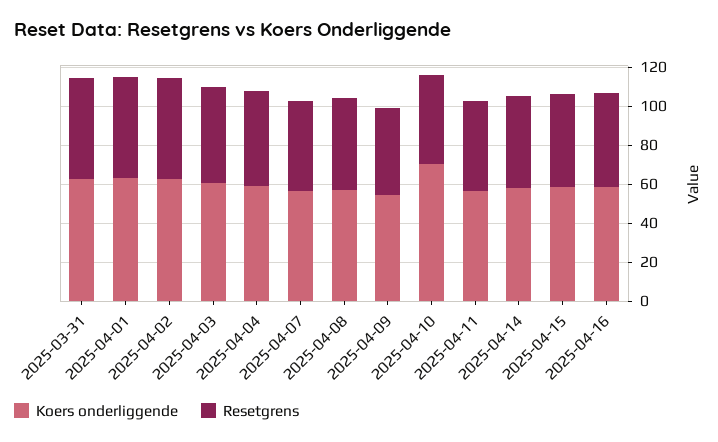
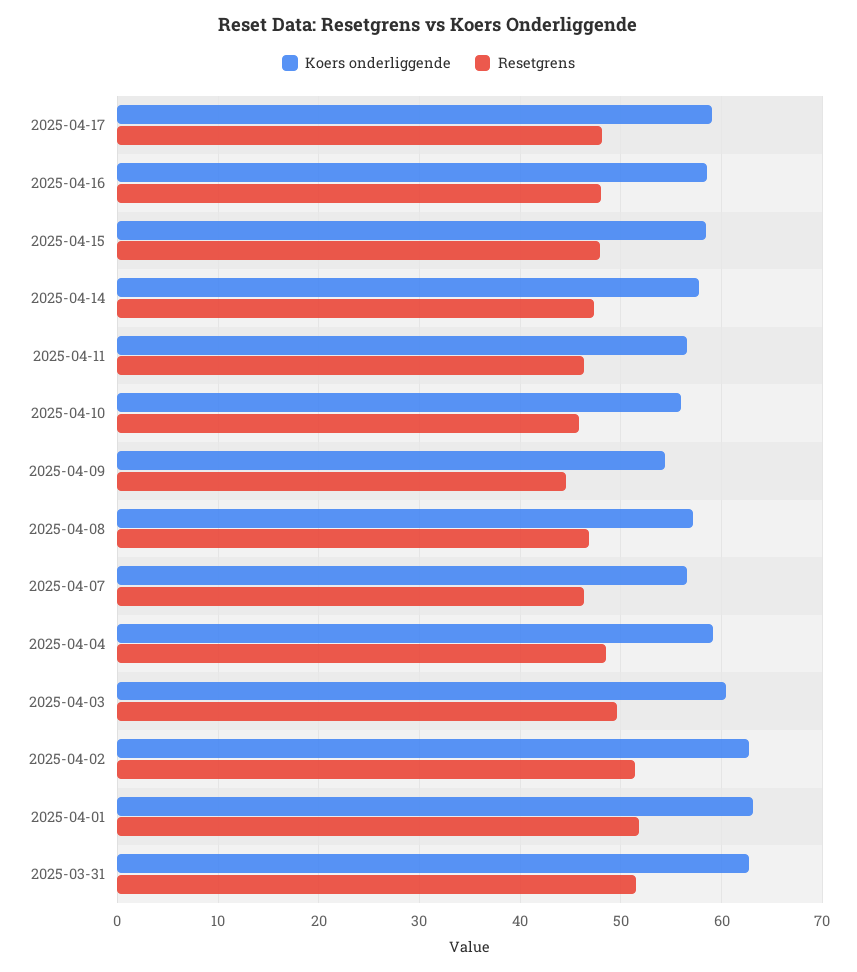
Koers onderliggende, 2025-04-10: 70 -> 56
Koers onderliggende, 2025-04-17: none -> 59
Resetgrens, 2025-04-17: none -> 48

